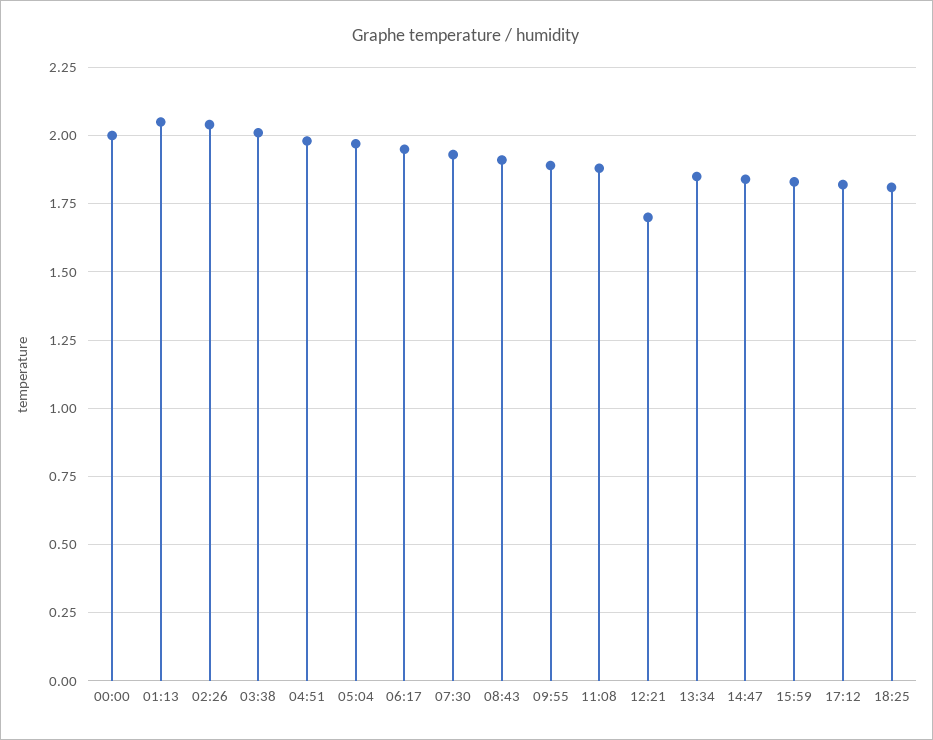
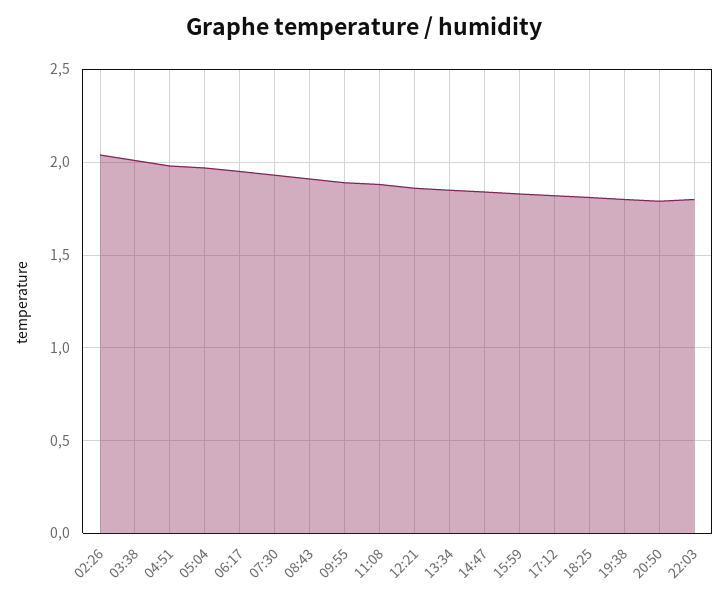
00:00: 2 -> none
01:13: 2.05 -> none
12:21: 1.7 -> 1.85
19:38: none -> 1.8
20:50: none -> 1.8
22:03: none -> 1.8

